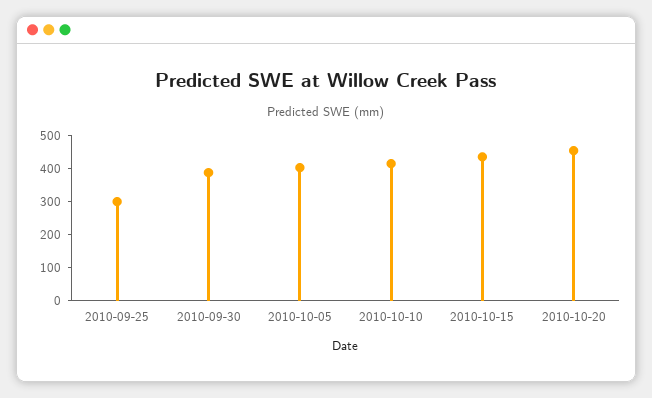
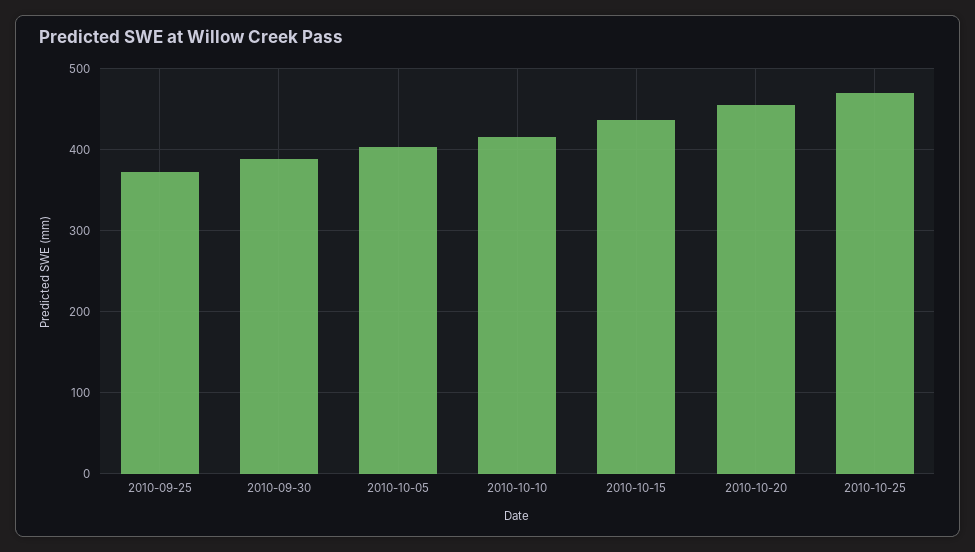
2010-09-25: 300 -> 370
2010-10-25: none -> 470

